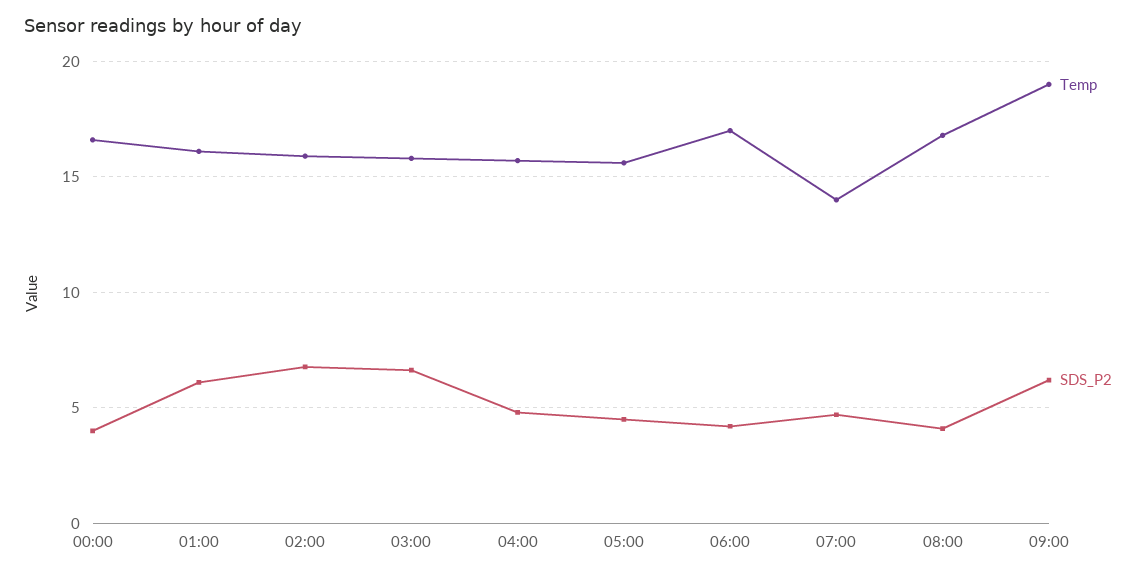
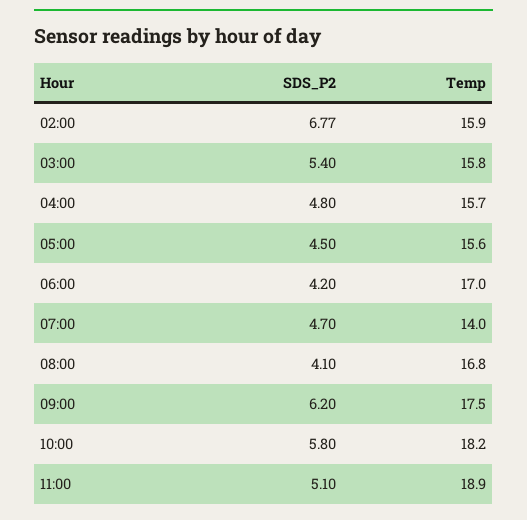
Temp, 00:00: 16.5 -> none
SDS_P2, 00:00: 4 -> none
Temp, 01:00: 16 -> none
SDS_P2, 01:00: 6 -> none
SDS_P2, 03:00: 6.5 -> 5.4
Temp, 09:00: 19 -> 17.5
SDS_P2, 10:00: none -> 5.8
Temp, 10:00: none -> 18.2
SDS_P2, 11:00: none -> 5.1
Temp, 11:00: none -> 18.9

